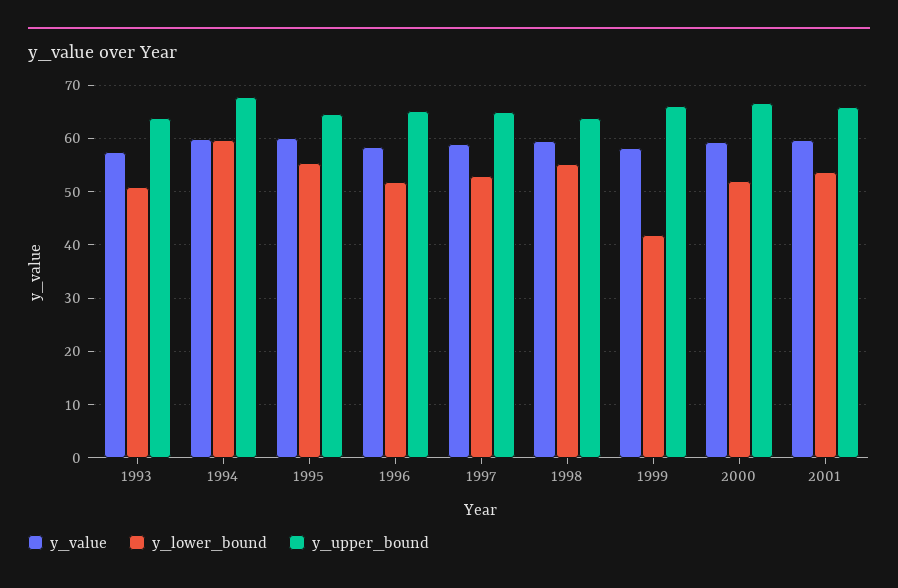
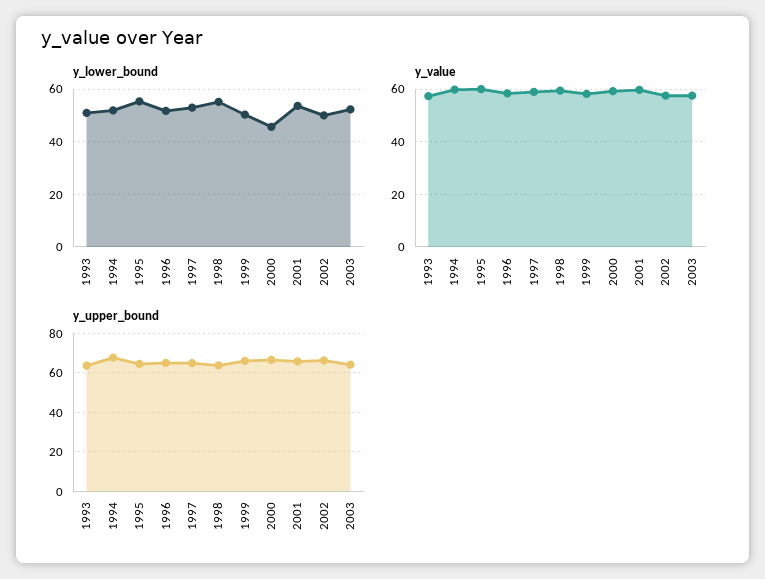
y_lower_bound, 1994: 60 -> 52.5
y_lower_bound, 1999: 42 -> 50
y_lower_bound, 2000: 52 -> 45
y_lower_bound, 2002: none -> 50
y_lower_bound, 2003: none -> 52.5
y_value, 2002: none -> 57.5
y_value, 2003: none -> 57.5
y_upper_bound, 2002: none -> 65
y_upper_bound, 2003: none -> 65

